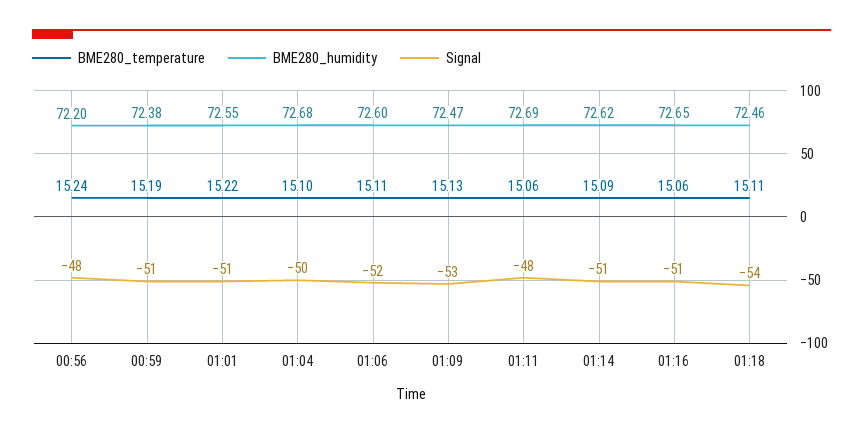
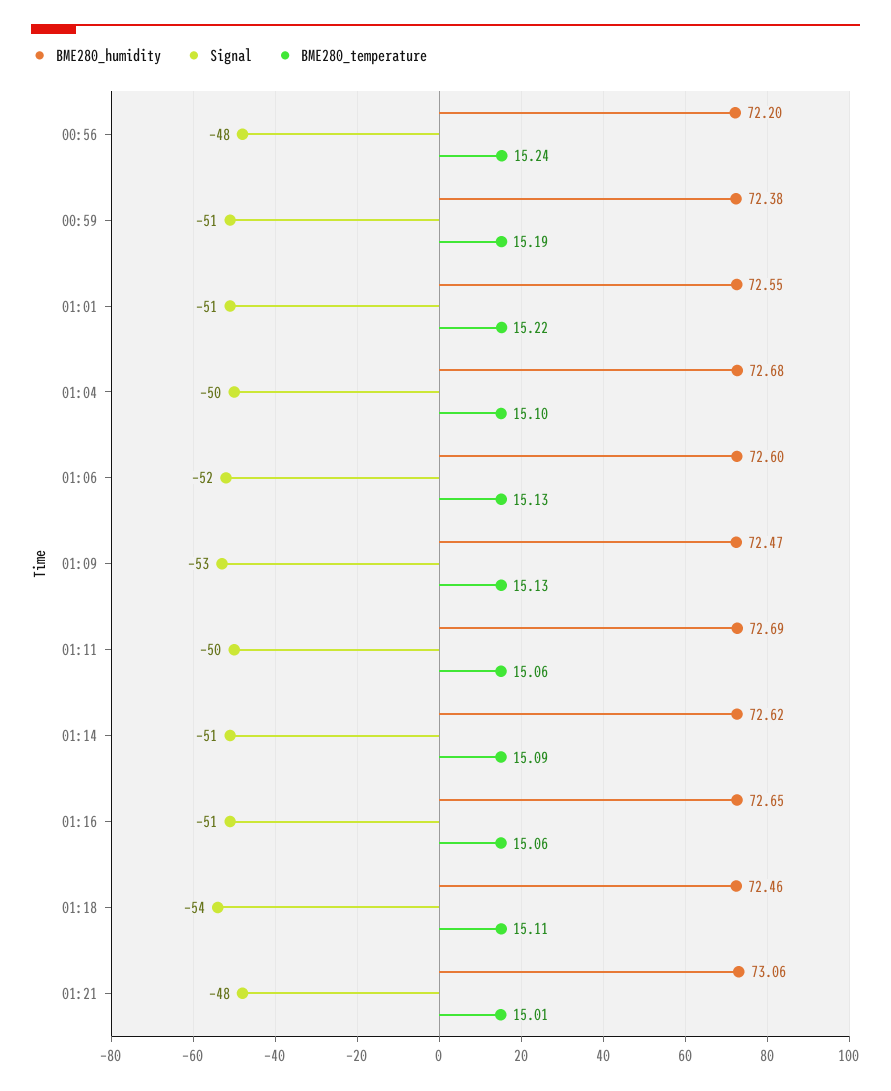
BME280_temperature, 01:06: 15.11 -> 15.13
Signal, 01:11: -48 -> -50
BME280_humidity, 01:21: none -> 73.06
Signal, 01:21: none -> -48
BME280_temperature, 01:21: none -> 15.01

